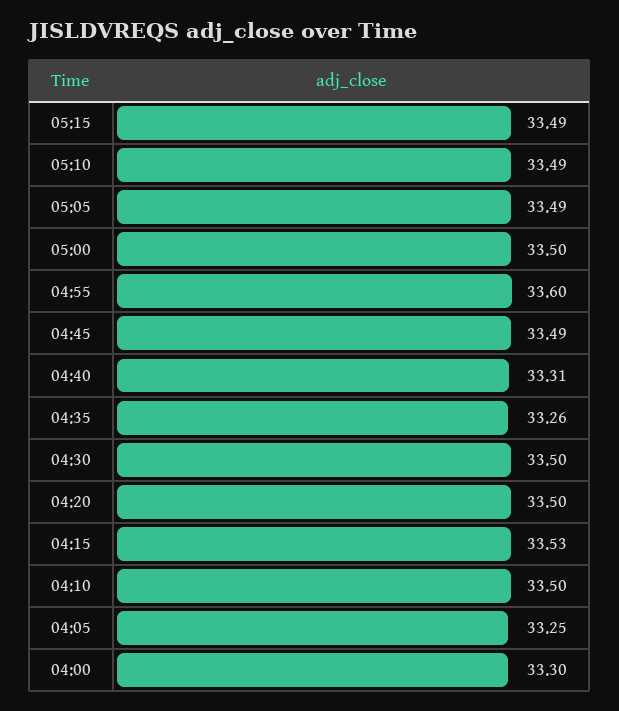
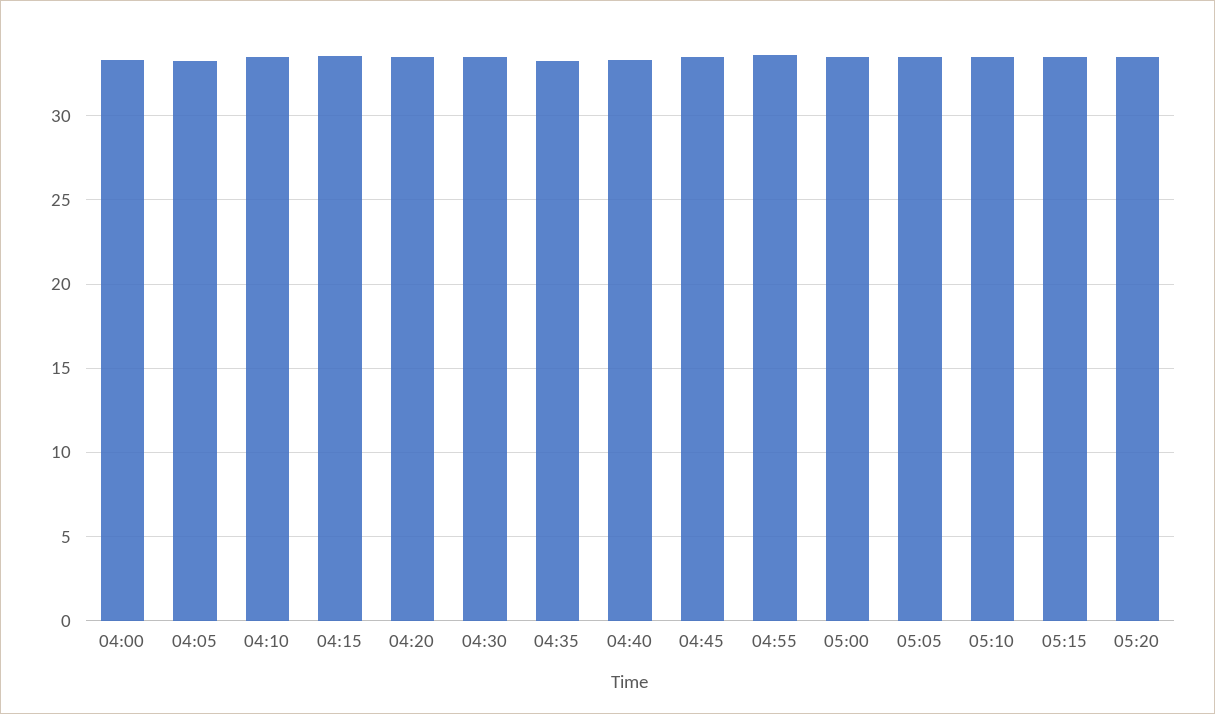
05:20: none -> 33.5

